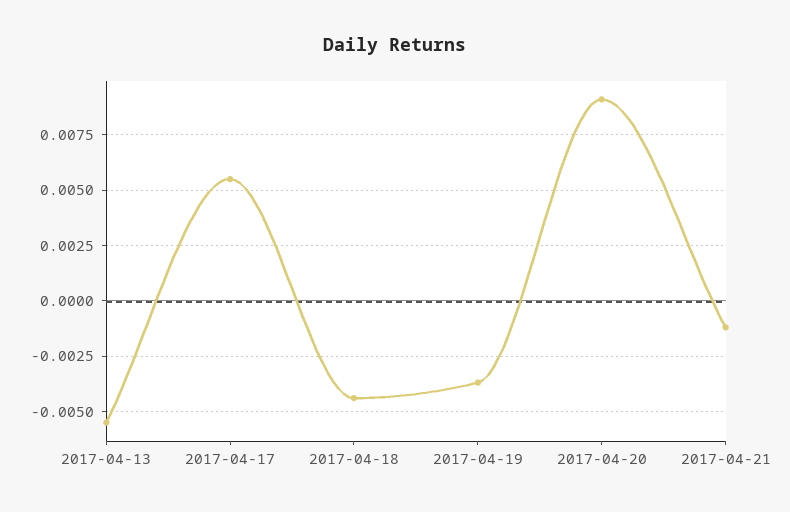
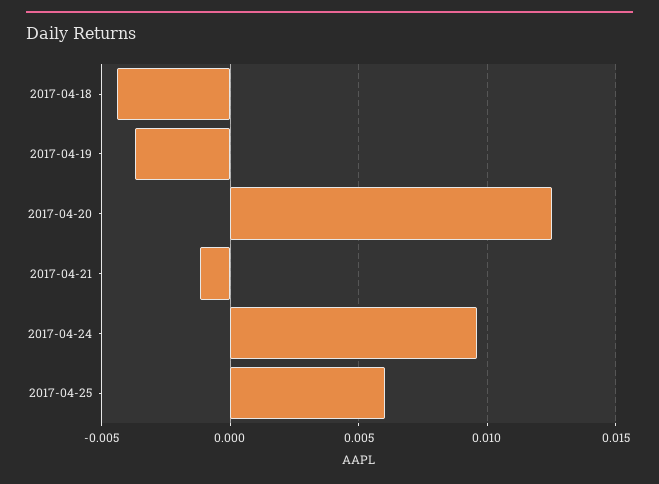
2017-04-13: -0.0055 -> none
2017-04-17: 0.0055 -> none
2017-04-20: 0.009 -> 0.0125
2017-04-24: none -> 0.0095
2017-04-25: none -> 0.006

